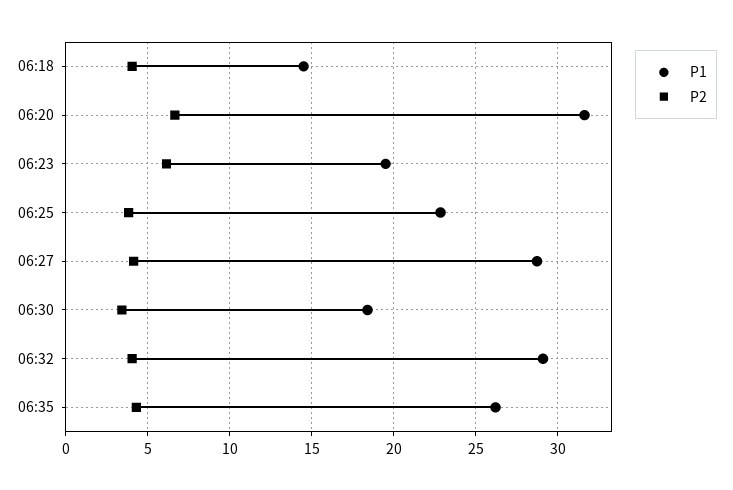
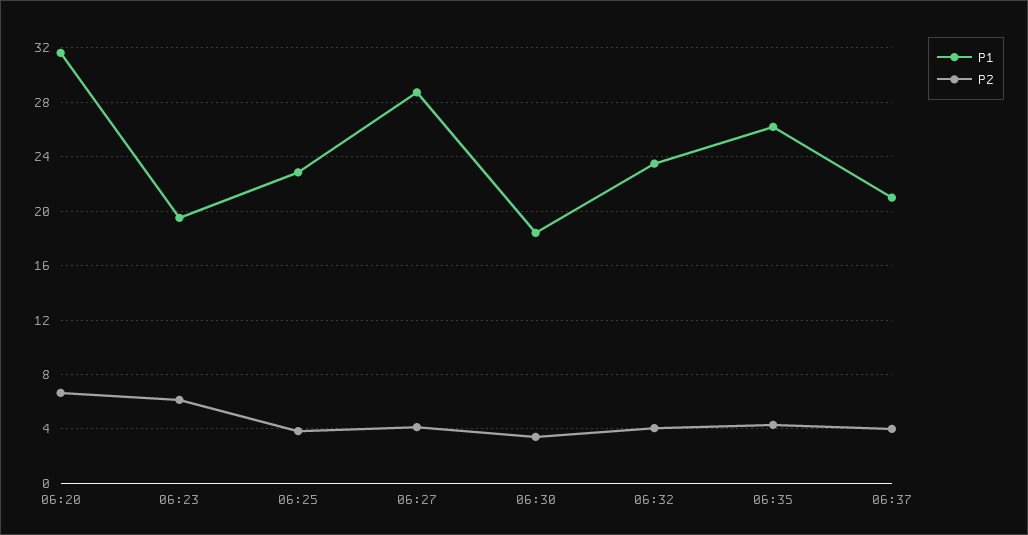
P1, 06:18: 14.5 -> none
P2, 06:18: 4 -> none
P1, 06:32: 29 -> 23.5
P1, 06:37: none -> 21
P2, 06:37: none -> 4

